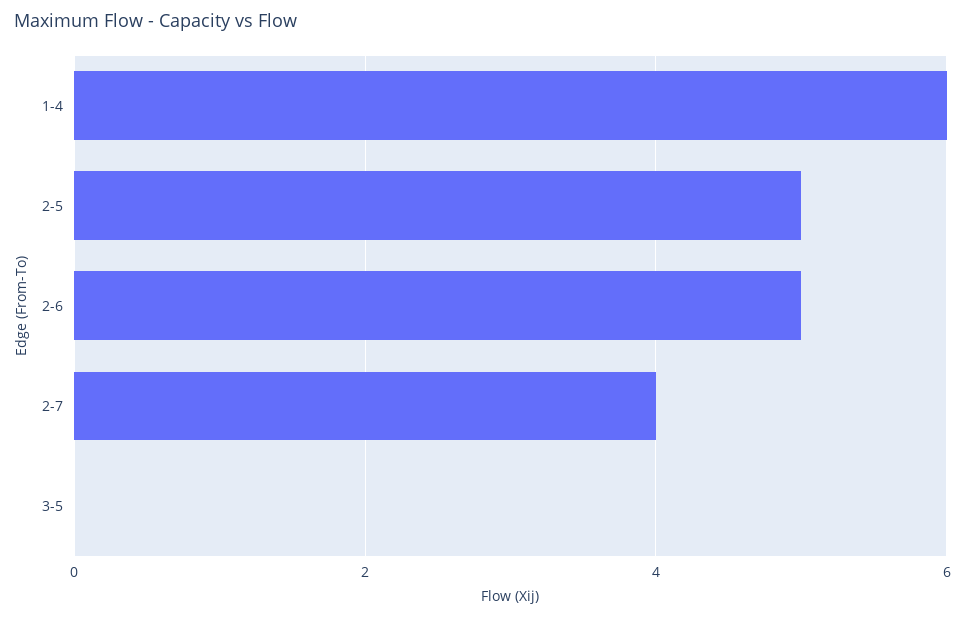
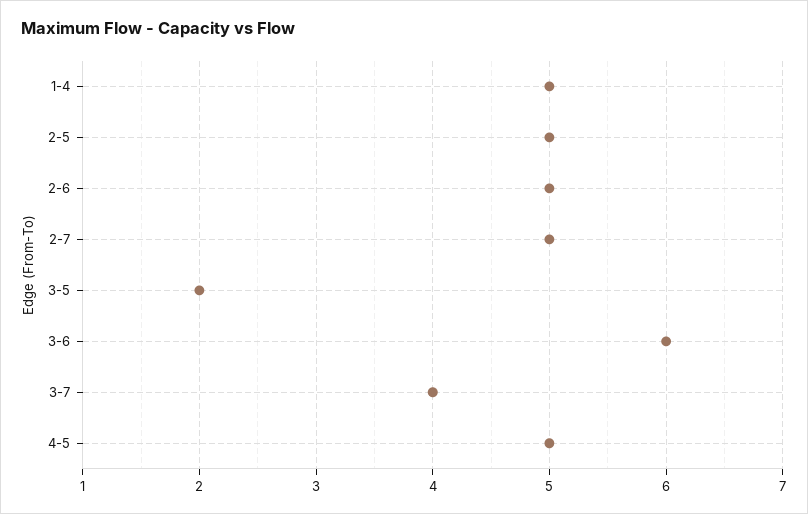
1-4: 6 -> 5
2-7: 4 -> 5
3-5: 0 -> 2
3-6: none -> 6
3-7: none -> 4
4-5: none -> 5

